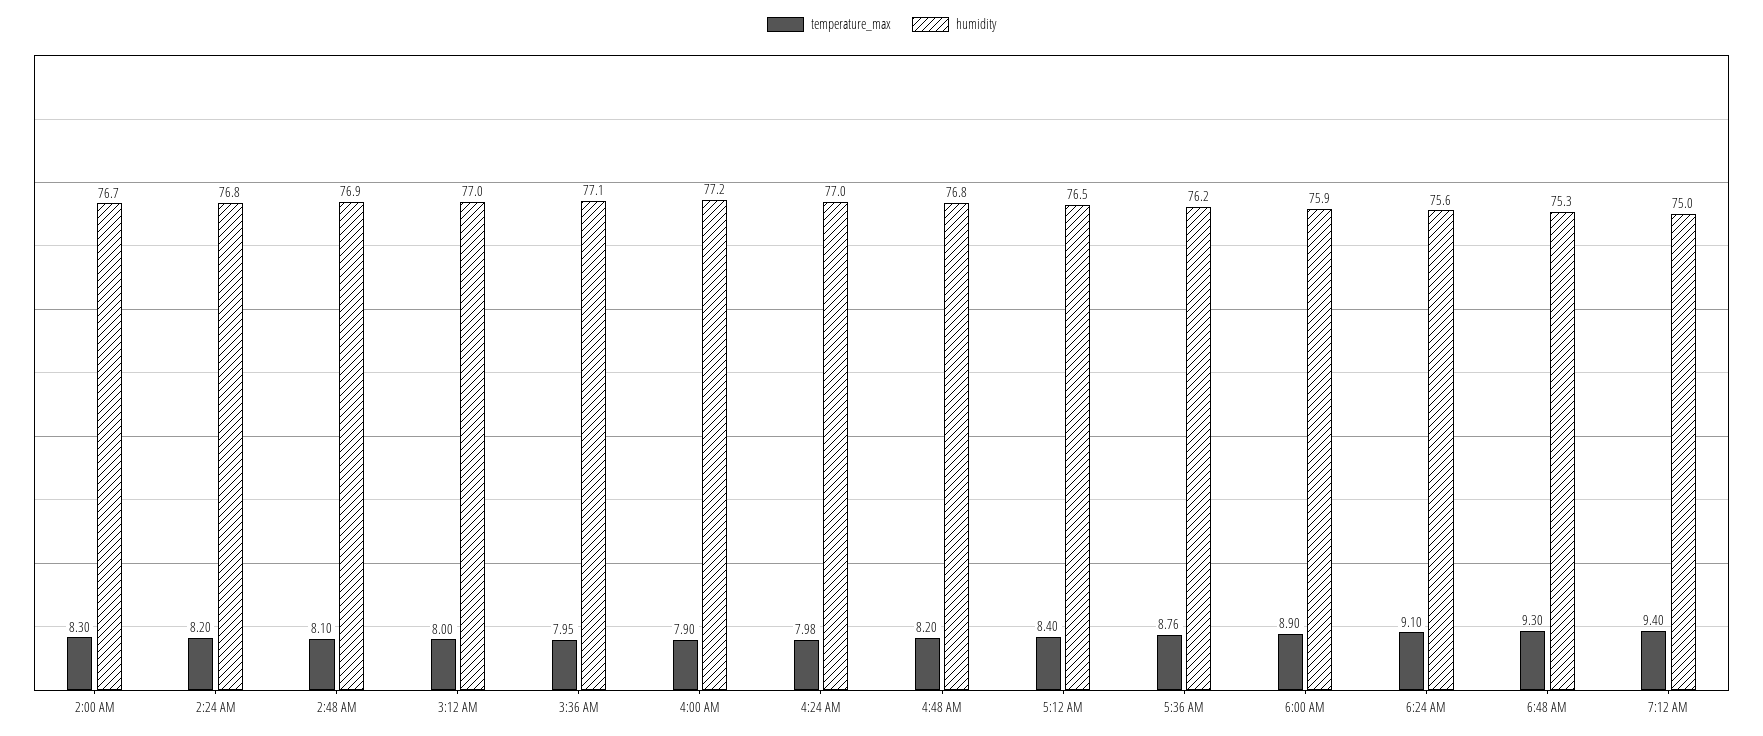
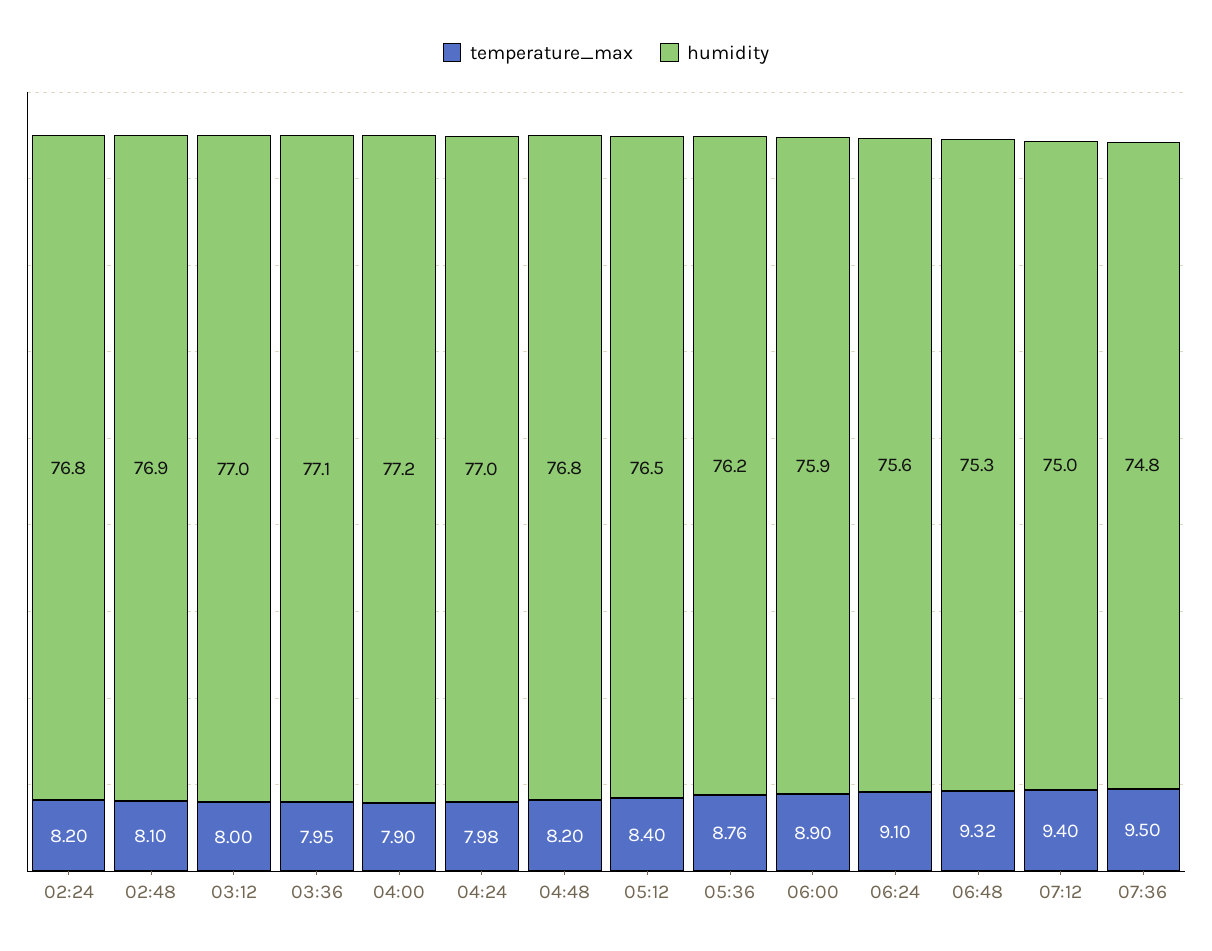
temperature_max, 2:00 AM: 8.3 -> none
humidity, 2:00 AM: 76.7 -> none
temperature_max, 6:48 AM: 9.3 -> 9.32
temperature_max, 07:36: none -> 9.5
humidity, 07:36: none -> 74.8

